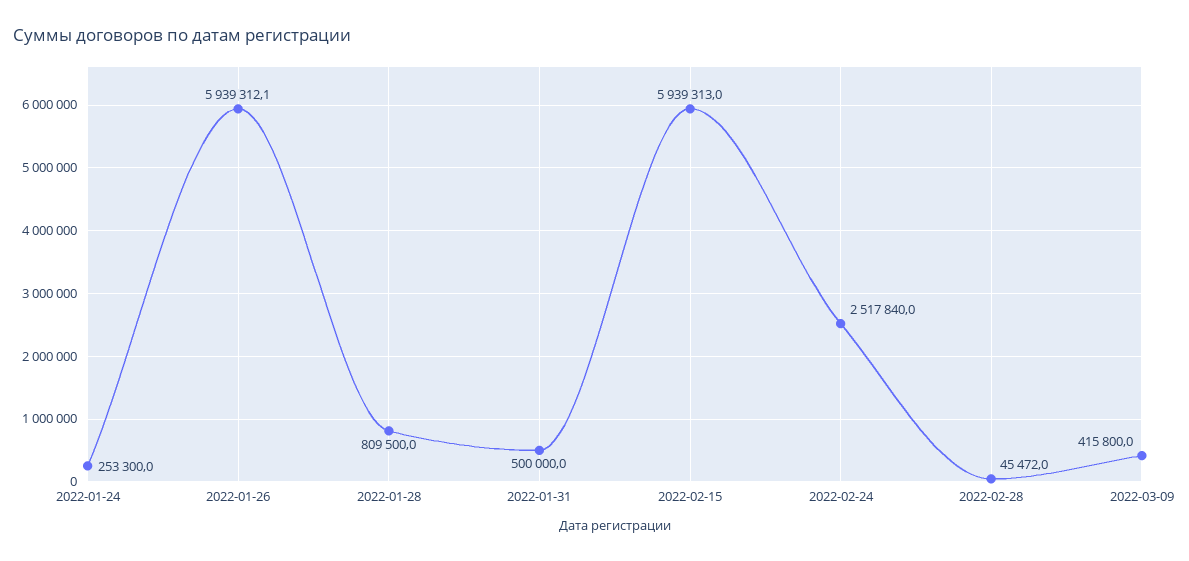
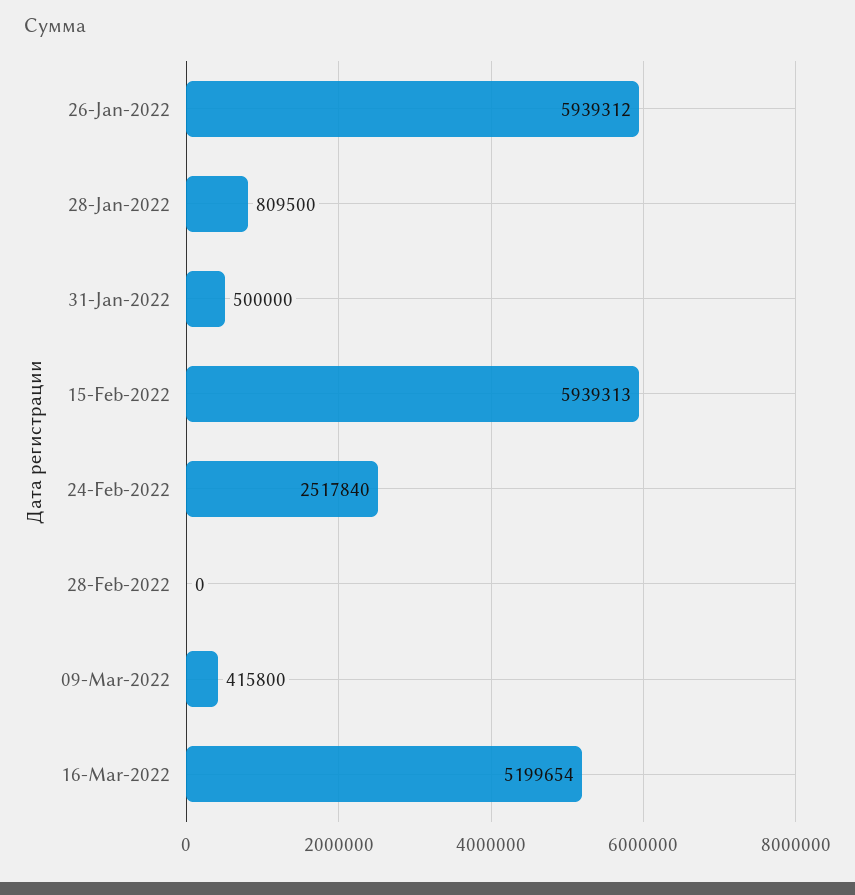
2022-01-24: 253300 -> none
2022-02-28: 45472 -> 0
16-Mar-2022: none -> 5199654

